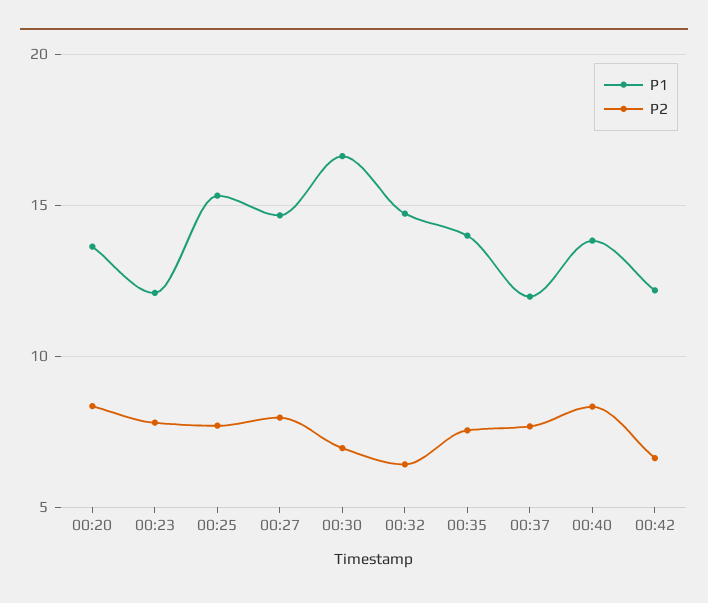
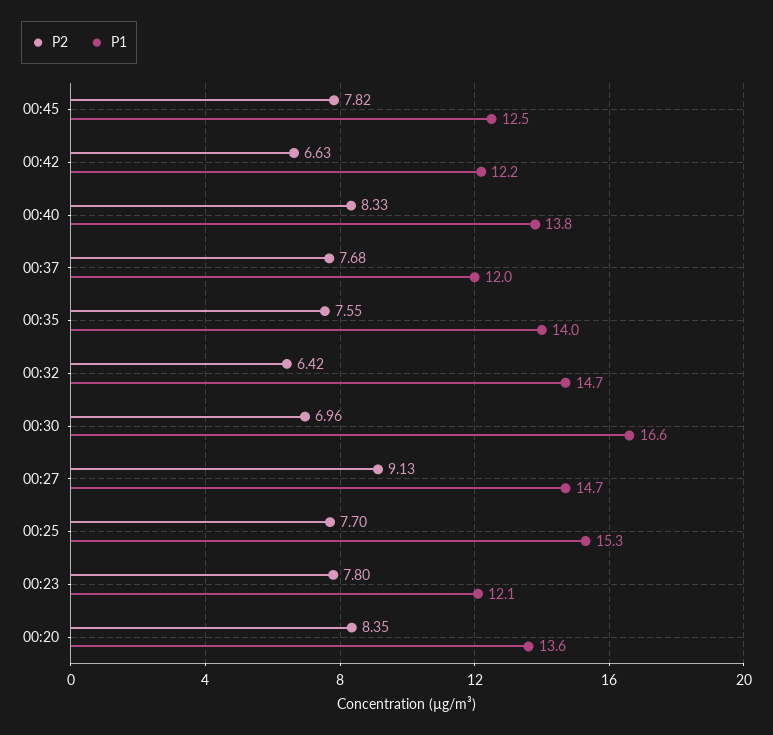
P2, 00:27: 8 -> 9.13
P2, 00:45: none -> 7.82
P1, 00:45: none -> 12.5

